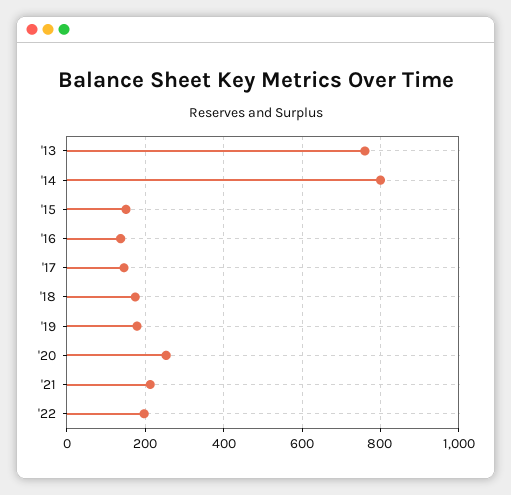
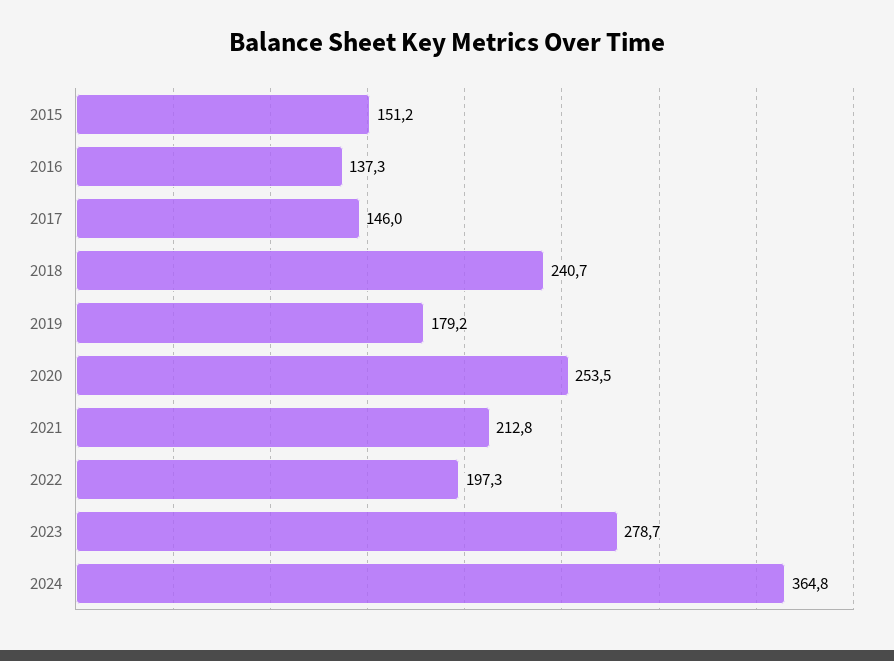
'13: 760 -> none
'14: 800 -> none
'18: 180 -> 240.7
2023: none -> 278.7
2024: none -> 364.8

